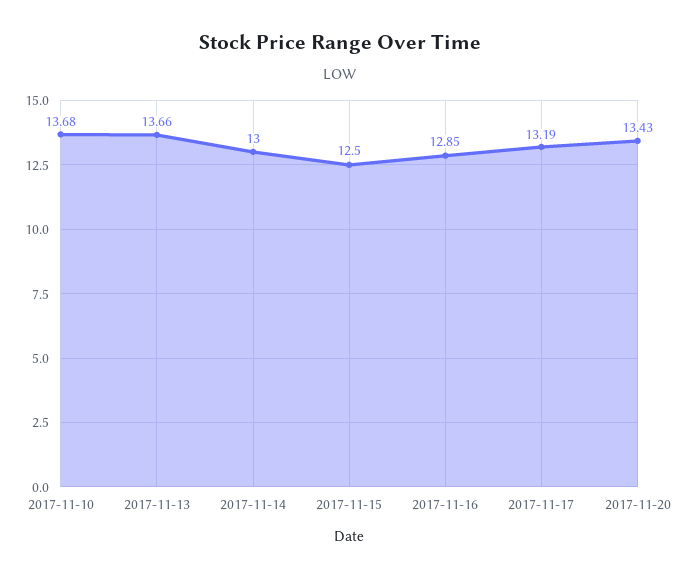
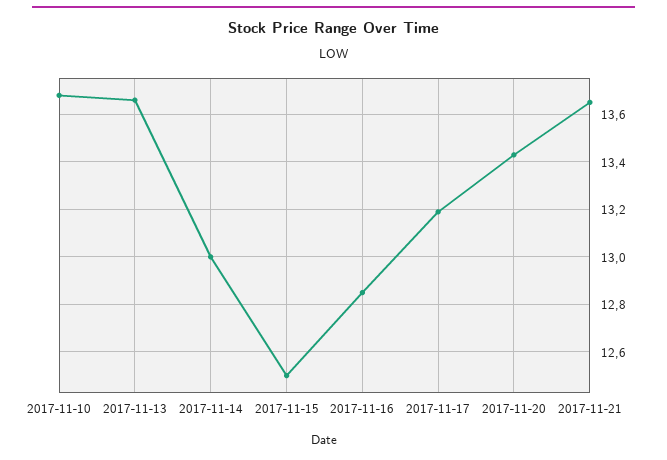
2017-11-21: none -> 13.65

